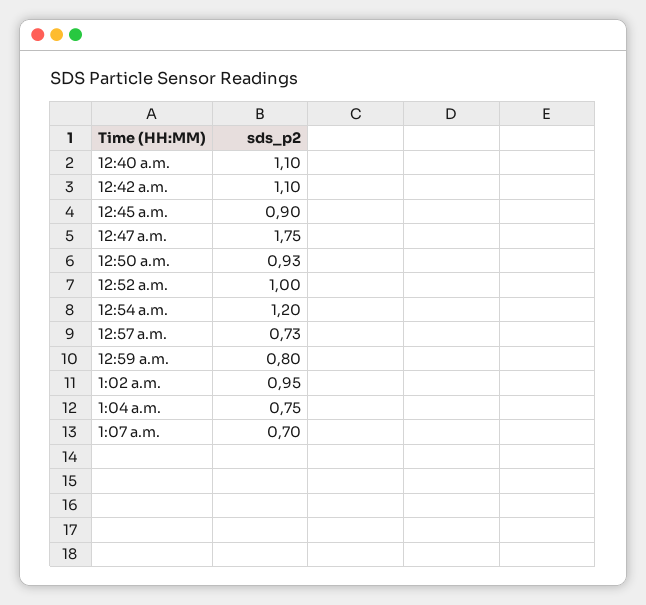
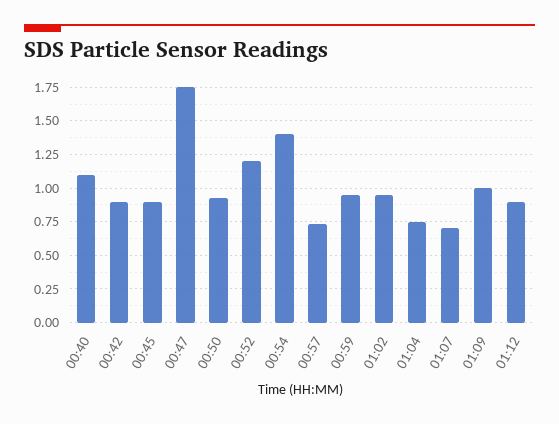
12:42 a.m.: 1.1 -> 0.9
12:52 a.m.: 1 -> 1.2
12:54 a.m.: 1.2 -> 1.4
12:59 a.m.: 0.8 -> 0.95
01:09: none -> 1
01:12: none -> 0.9

